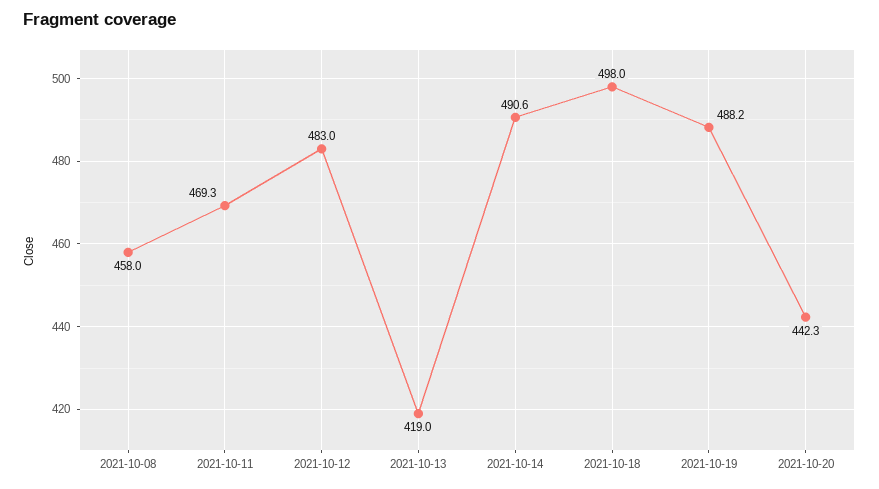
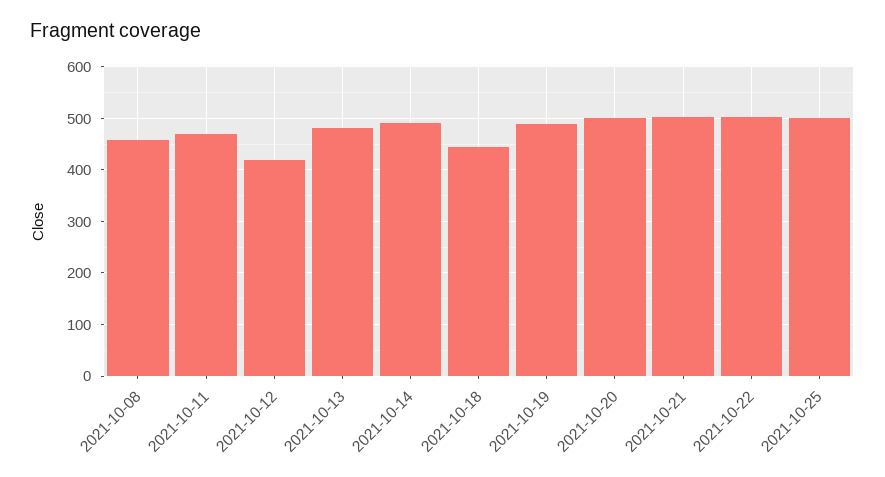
2021-10-12: 483 -> 420
2021-10-13: 419 -> 480
2021-10-18: 498 -> 440
2021-10-20: 442.3 -> 500
2021-10-21: none -> 500
2021-10-22: none -> 500
2021-10-25: none -> 500

